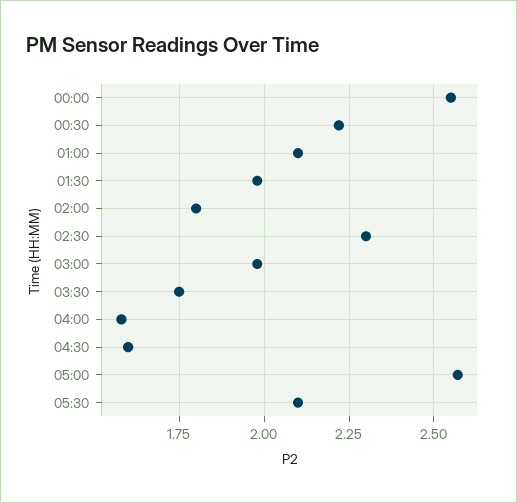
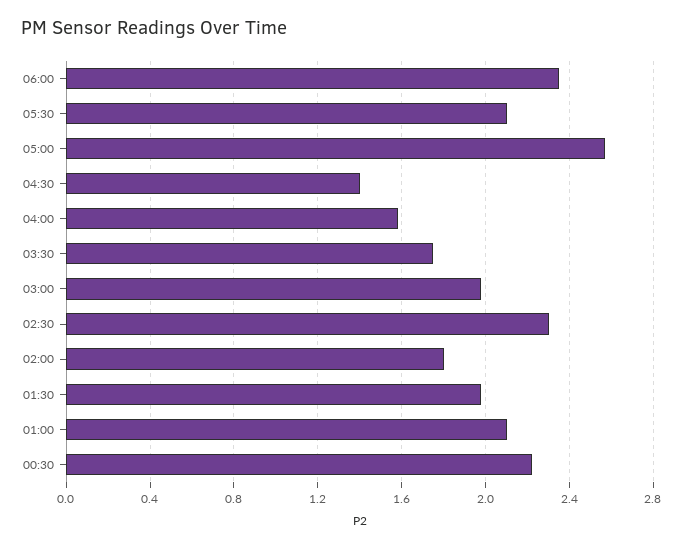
00:00: 2.55 -> none
04:30: 1.6 -> 1.4
06:00: none -> 2.35

